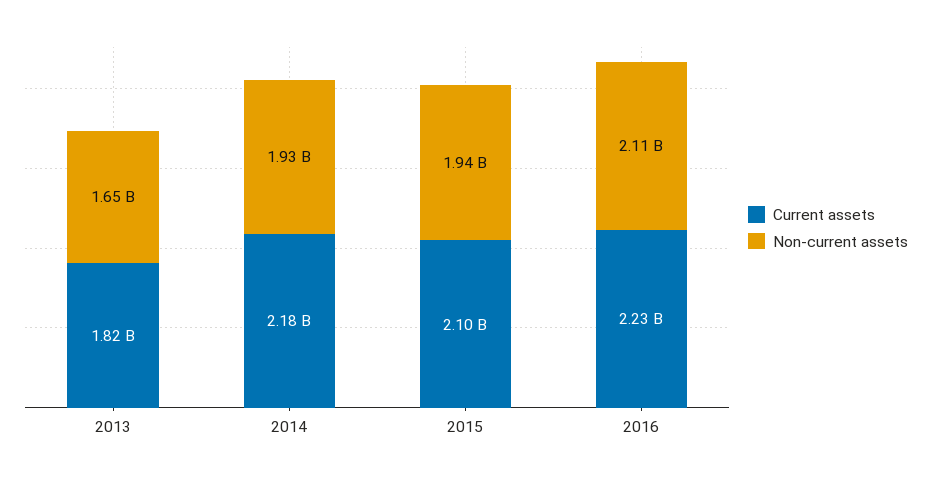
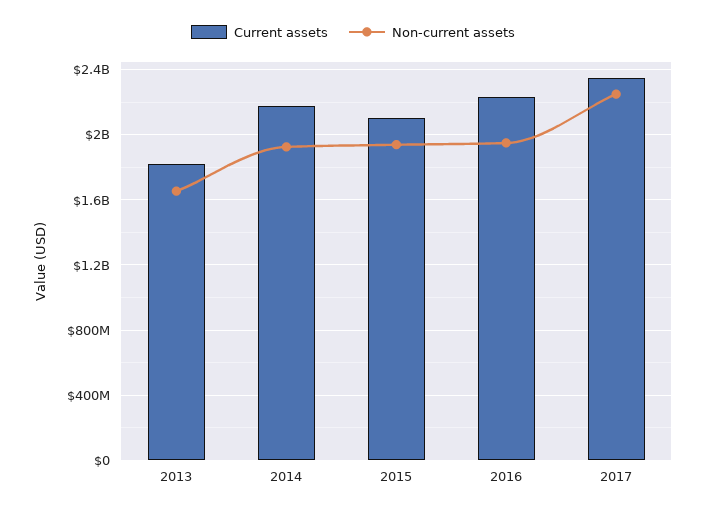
Non-current assets, 2016: 2110000000 -> 1950000000
Current assets, 2017: none -> 2350000000
Non-current assets, 2017: none -> 2250000000

